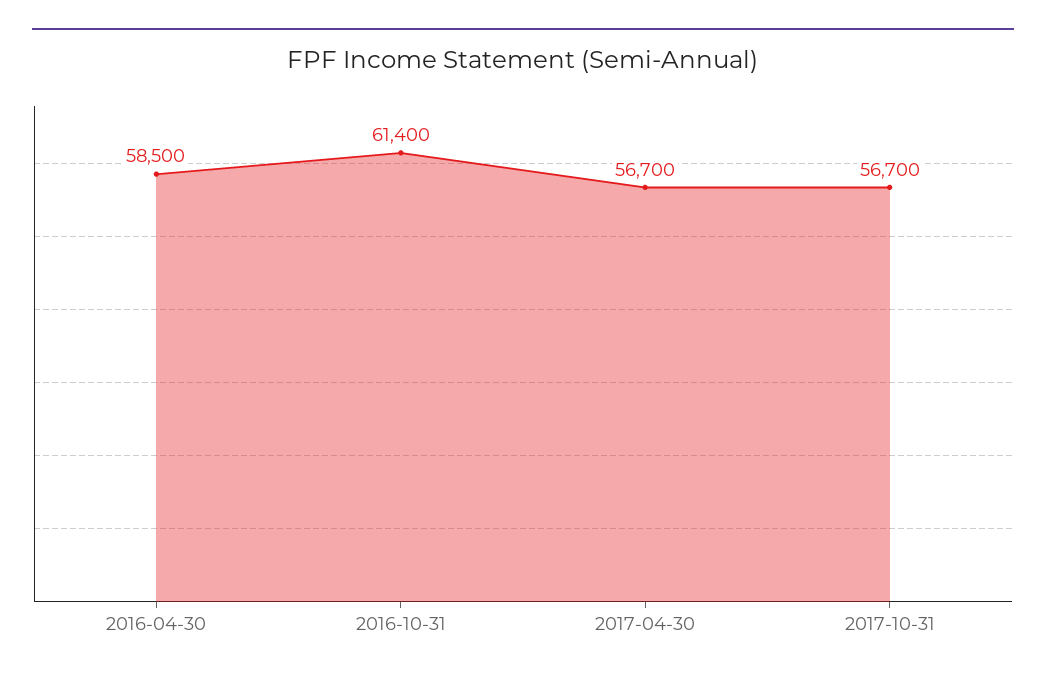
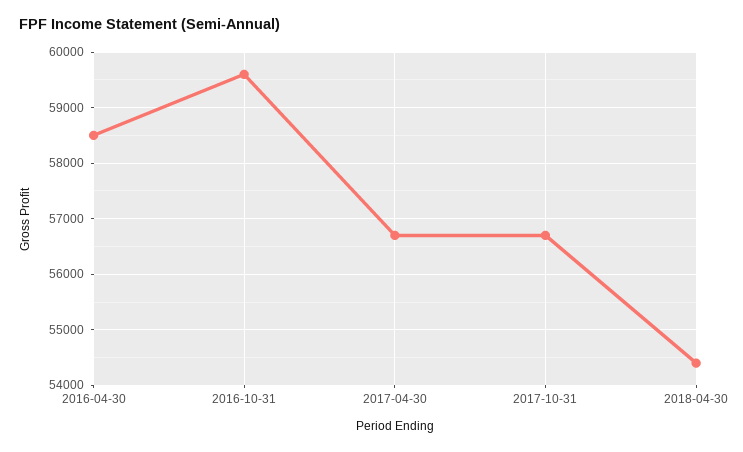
2016-10-31: 61400 -> 59600
2018-04-30: none -> 54400

